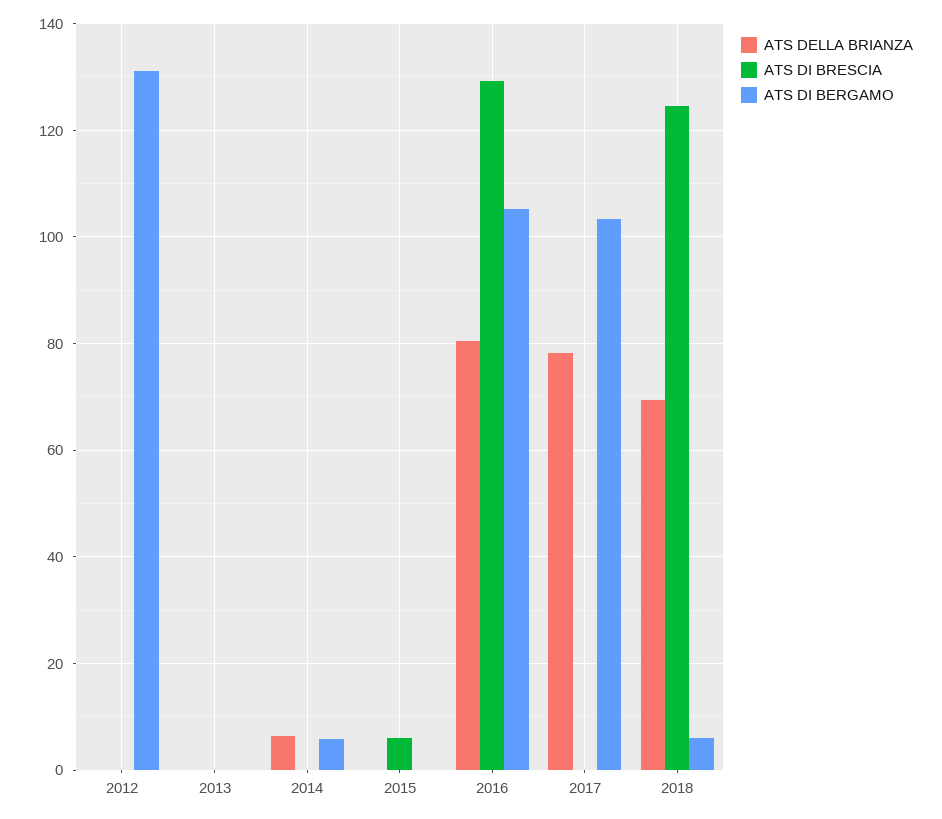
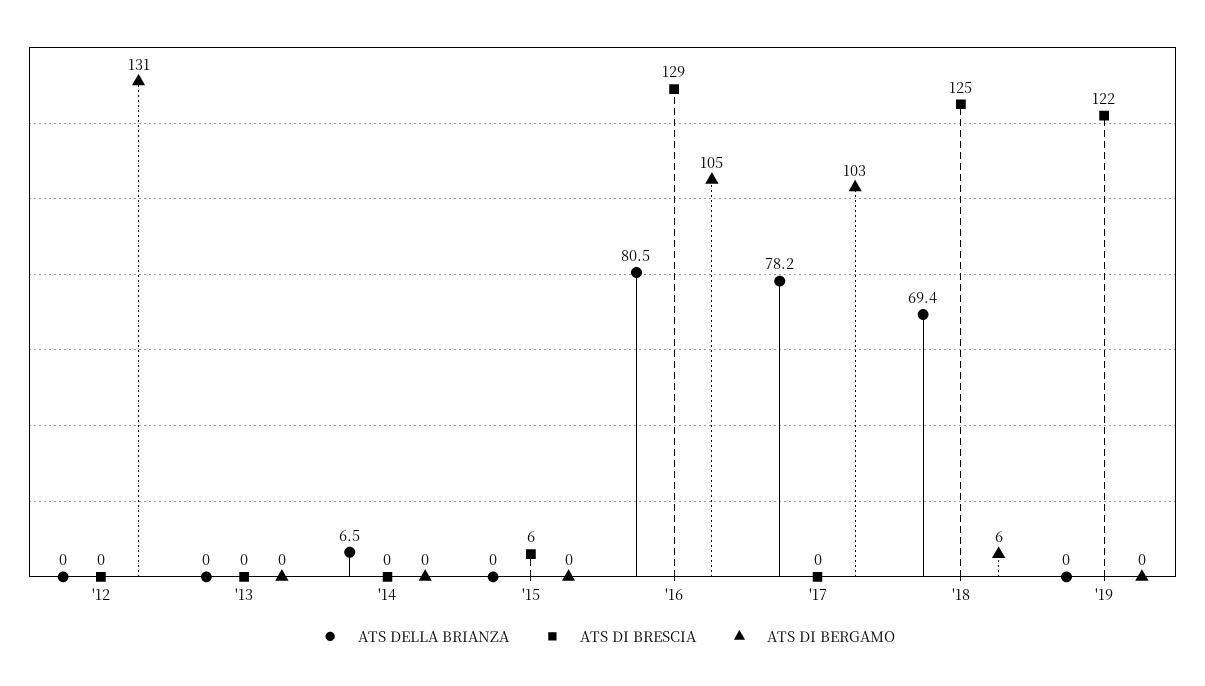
ATS DI BERGAMO, 2014: 6 -> 0
ATS DELLA BRIANZA, '19: none -> 0
ATS DI BRESCIA, '19: none -> 122
ATS DI BERGAMO, '19: none -> 0

